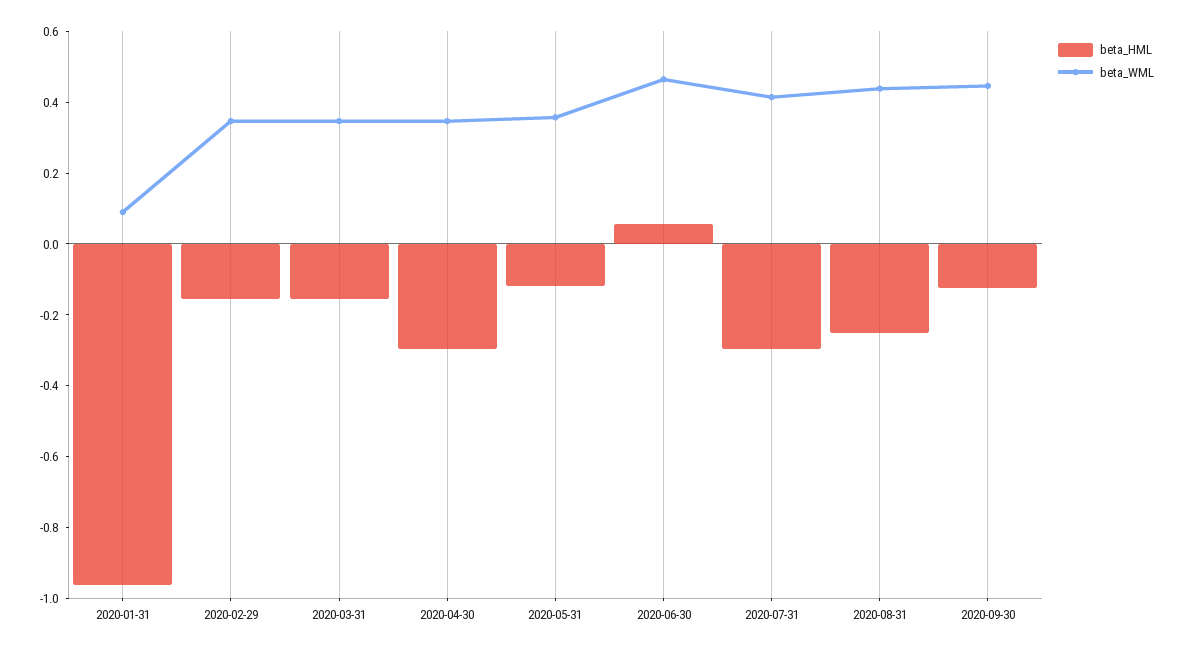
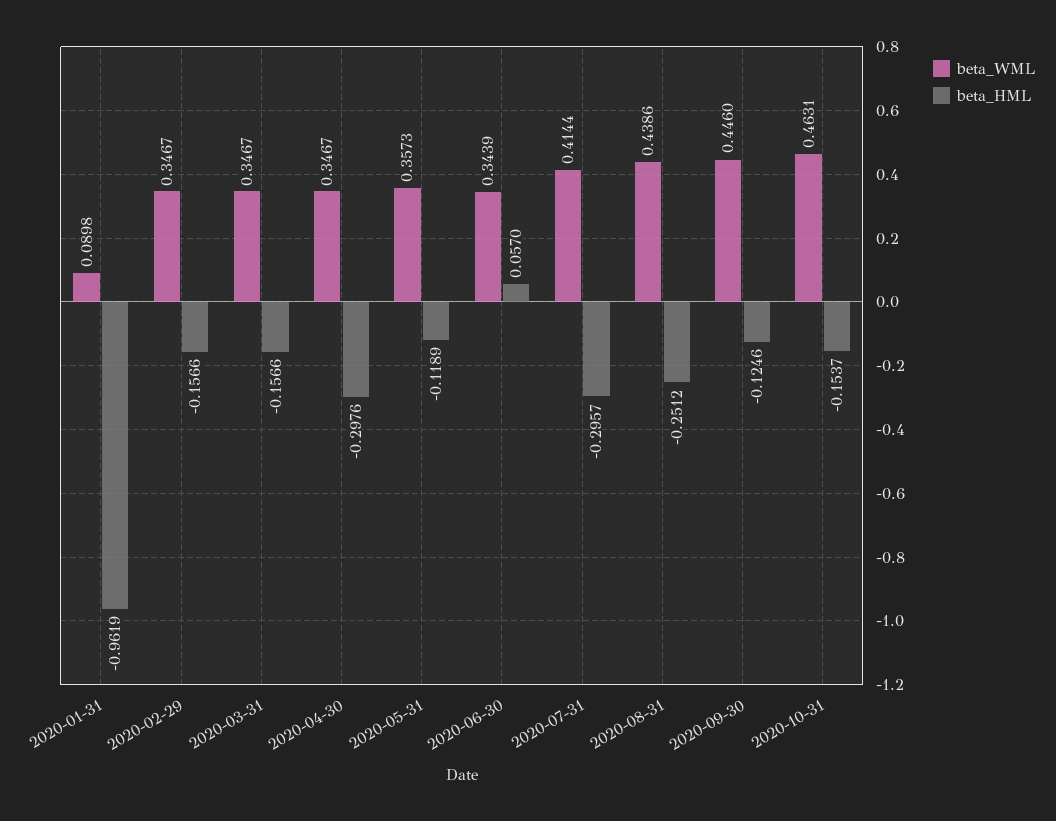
beta_WML, 2020-06-30: 0.45 -> 0.3439
beta_WML, 2020-10-31: none -> 0.4631
beta_HML, 2020-10-31: none -> -0.1537

